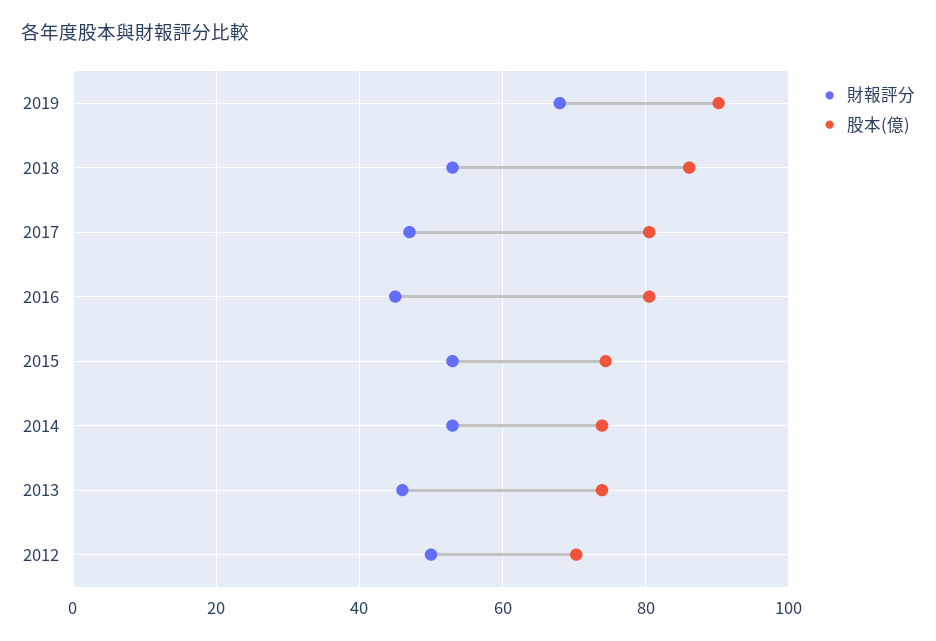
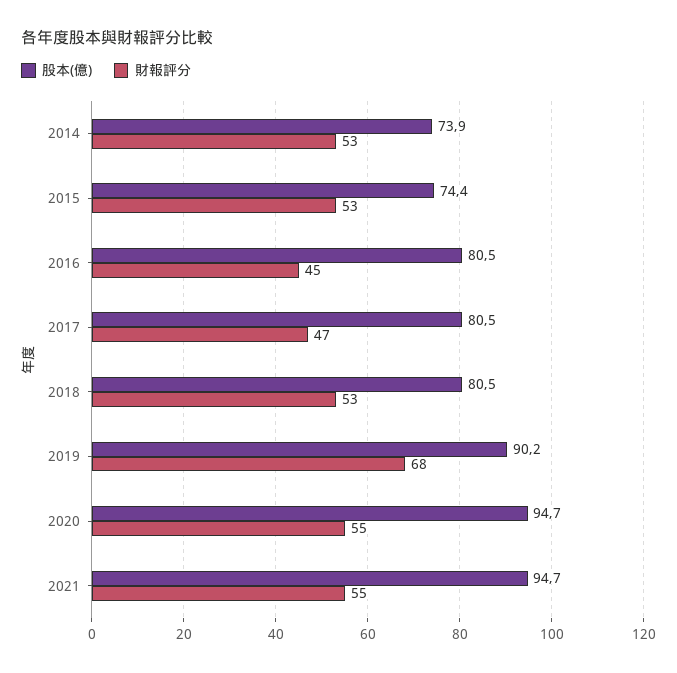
股本(億), 2018: 86 -> 80.5
財報評分, 2013: 46 -> none
股本(億), 2013: 74 -> none
財報評分, 2012: 50 -> none
股本(億), 2012: 70 -> none
股本(億), 2020: none -> 94.7
財報評分, 2020: none -> 55
股本(億), 2021: none -> 94.7
財報評分, 2021: none -> 55

